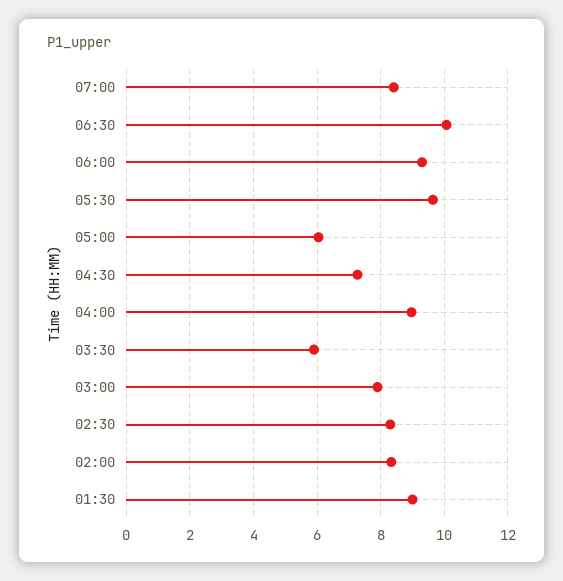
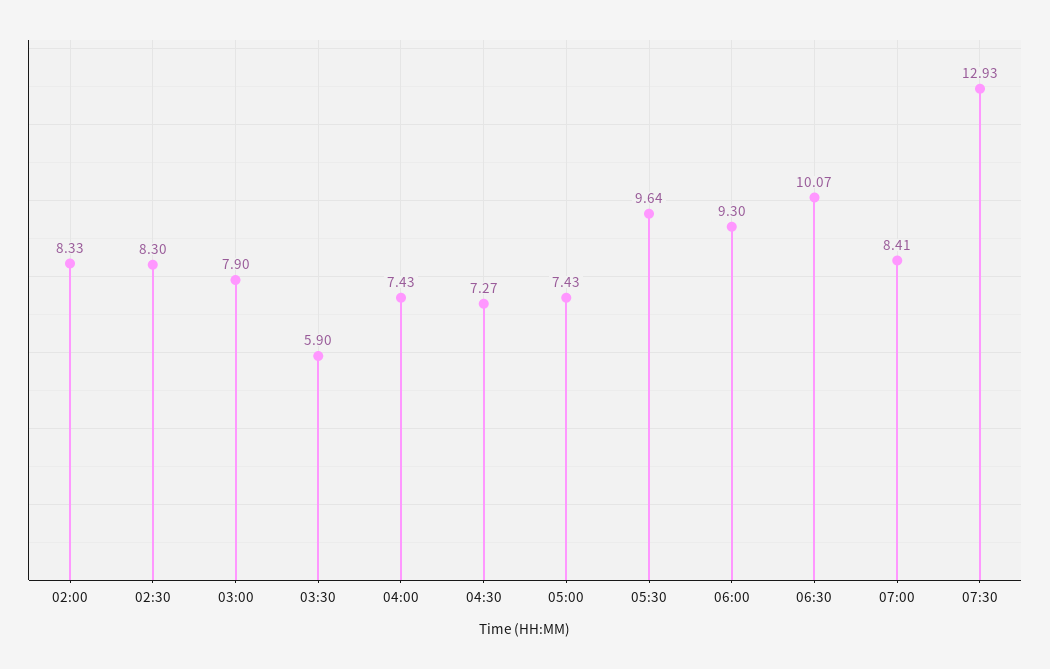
05:00: 6 -> 7.43
04:00: 9 -> 7.43
01:30: 9 -> none
07:30: none -> 12.93

